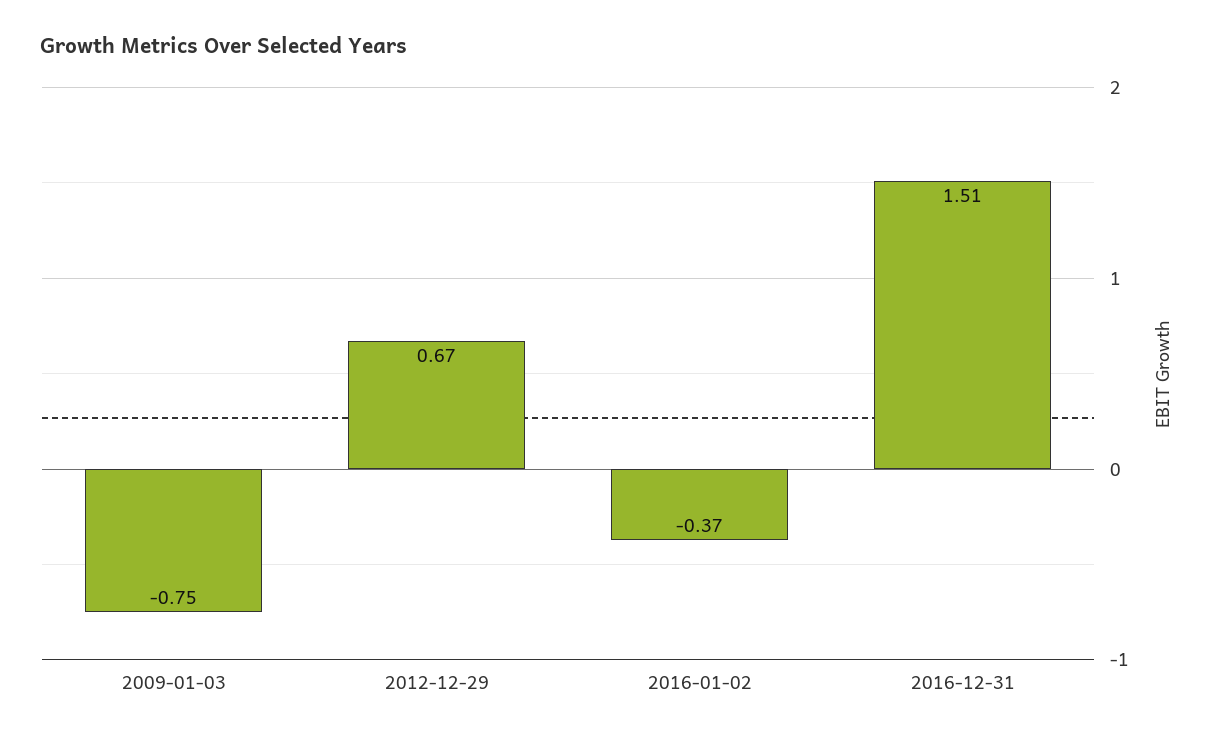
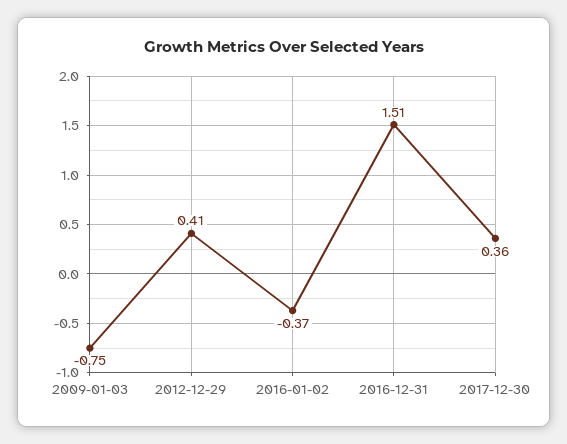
2012-12-29: 0.67 -> 0.41
2017-12-30: none -> 0.36

